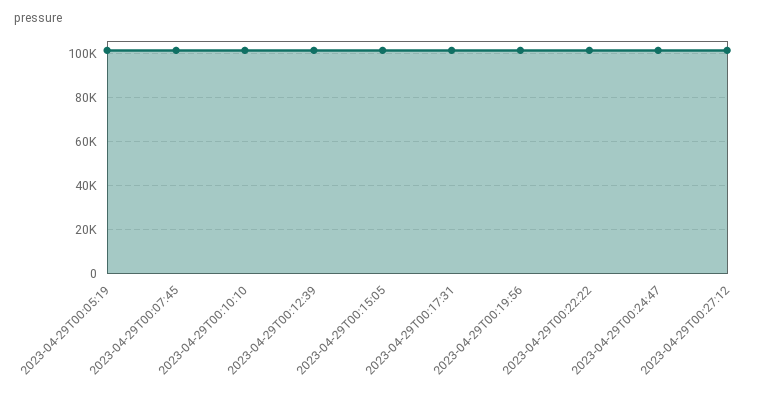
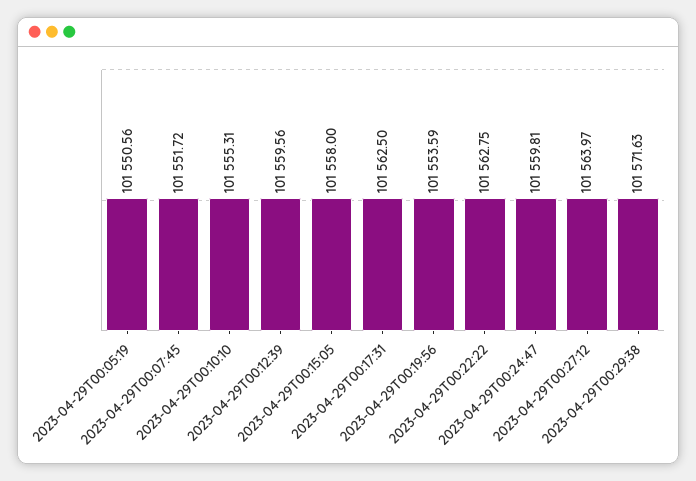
2023-04-29T00:29:38: none -> 101571.63

